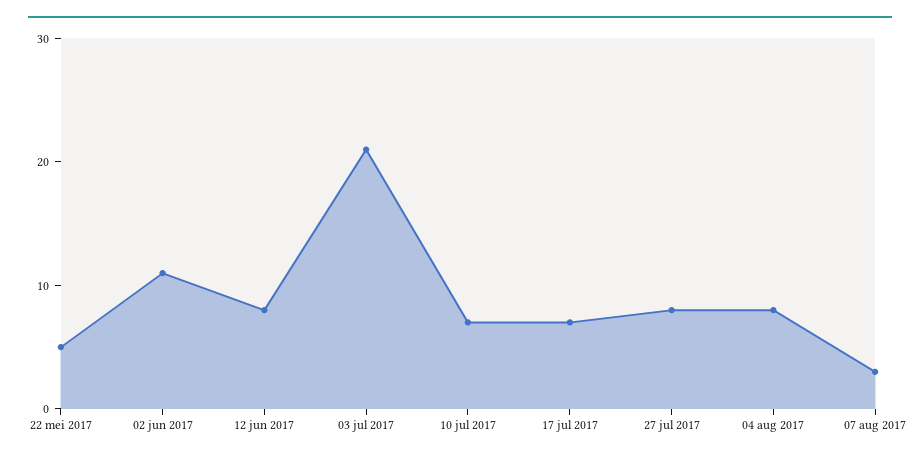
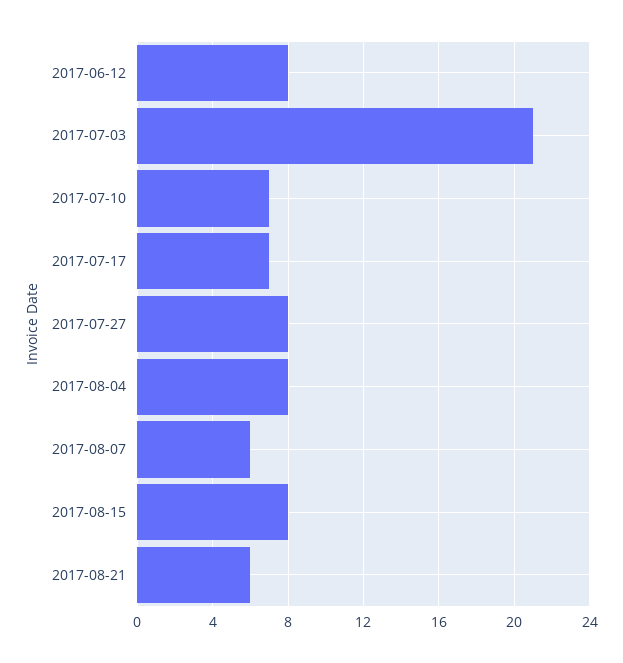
22 mei 2017: 5 -> none
02 jun 2017: 11 -> none
07 aug 2017: 3 -> 6
2017-08-15: none -> 8
2017-08-21: none -> 6

